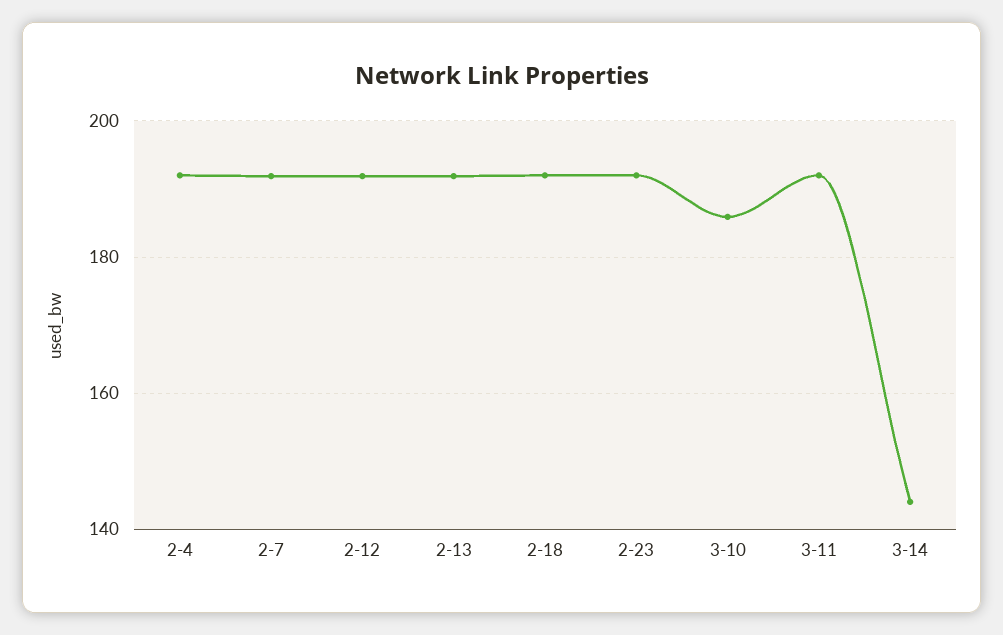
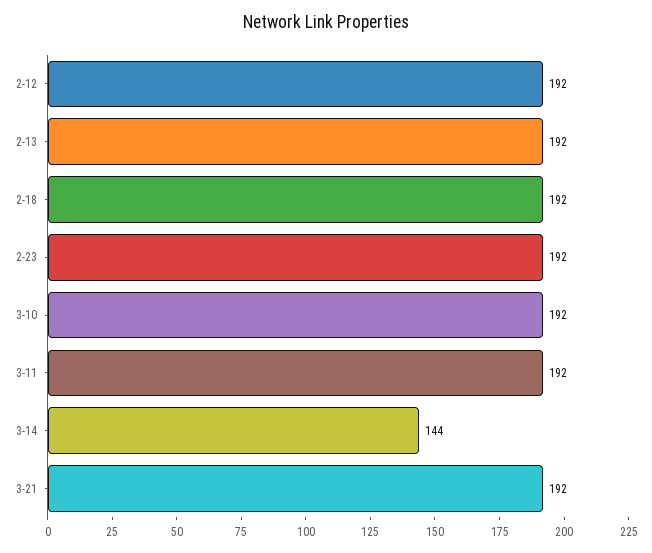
2-4: 192 -> none
2-7: 192 -> none
3-10: 186 -> 192
3-21: none -> 192

